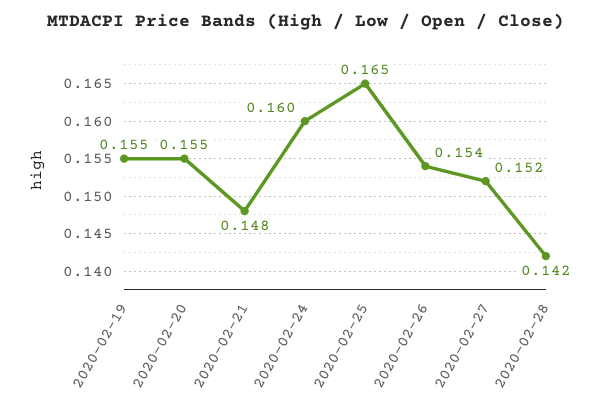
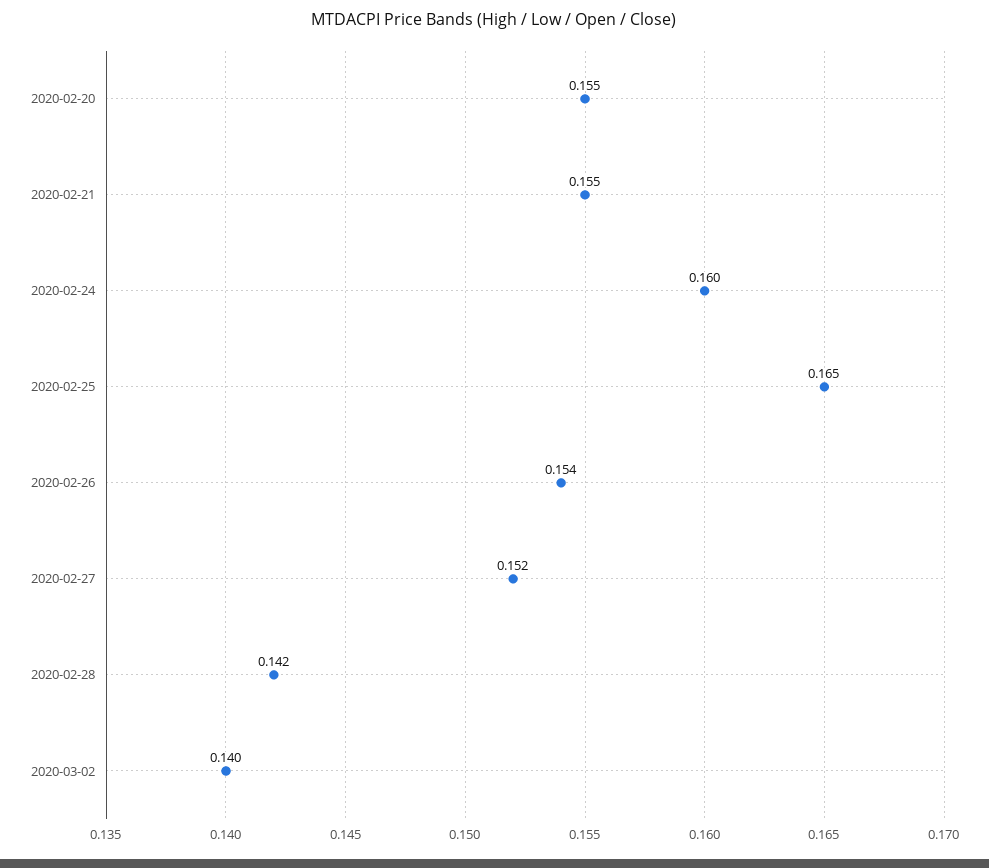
2020-02-19: 0.155 -> none
2020-02-21: 0.148 -> 0.155
2020-03-02: none -> 0.14

